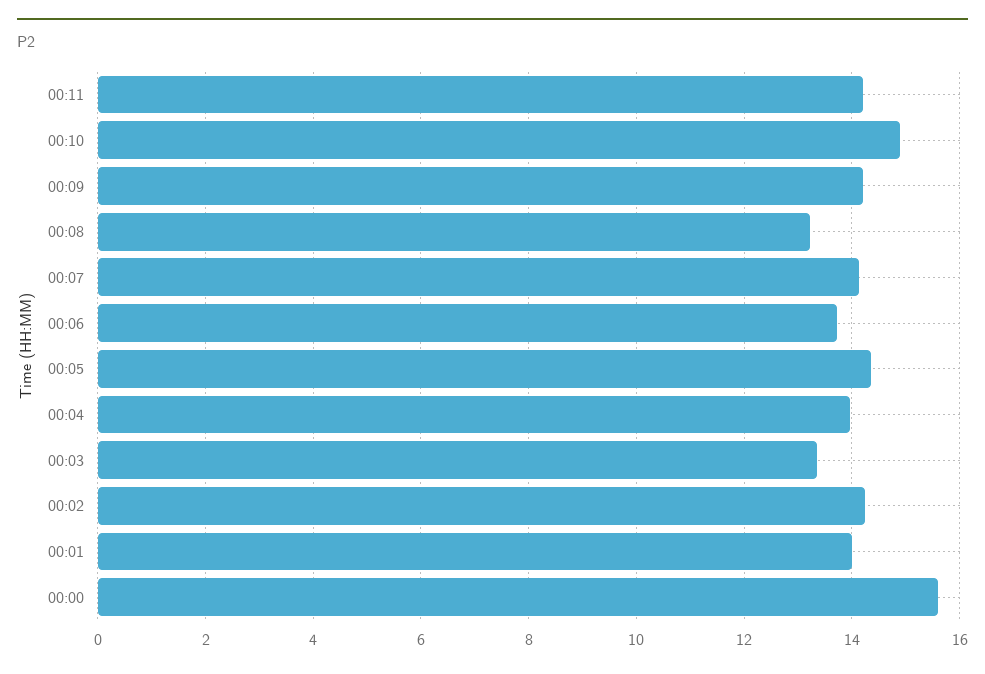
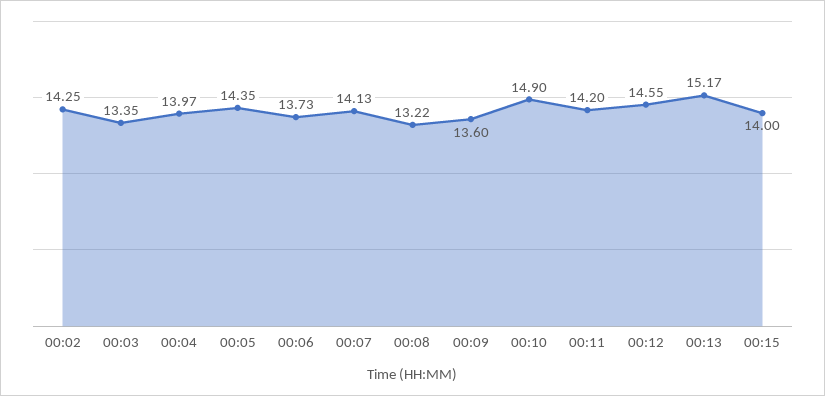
00:09: 14.2 -> 13.6
00:01: 14 -> none
00:00: 15.6 -> none
00:12: none -> 14.55
00:13: none -> 15.17
00:15: none -> 14

